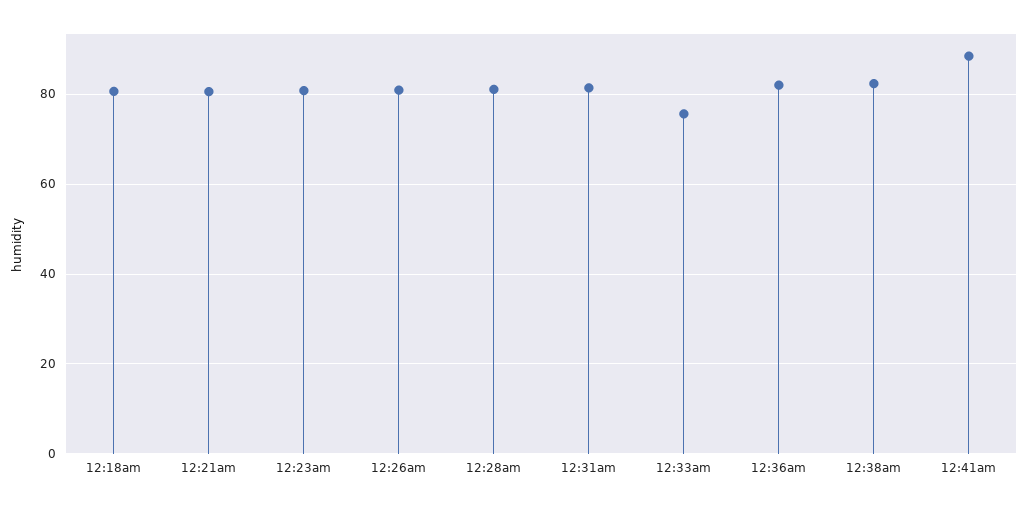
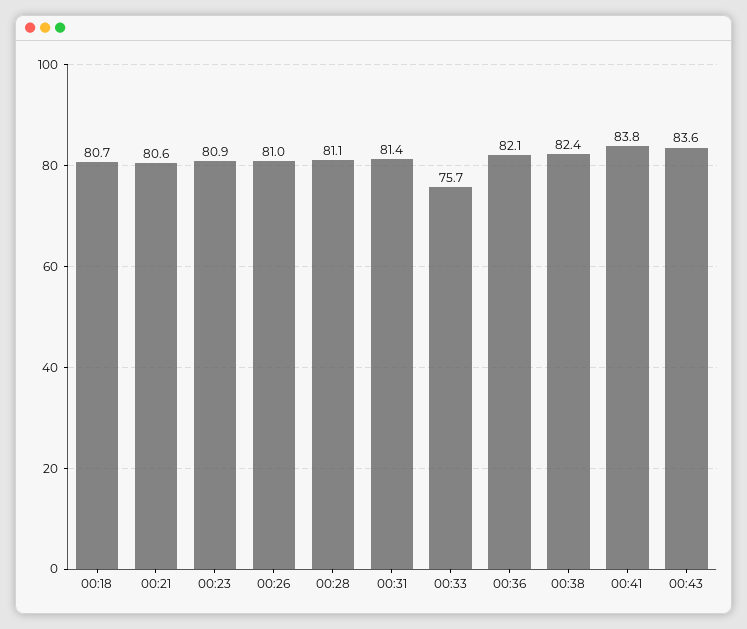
12:41am: 88 -> 83.8
00:43: none -> 83.6

